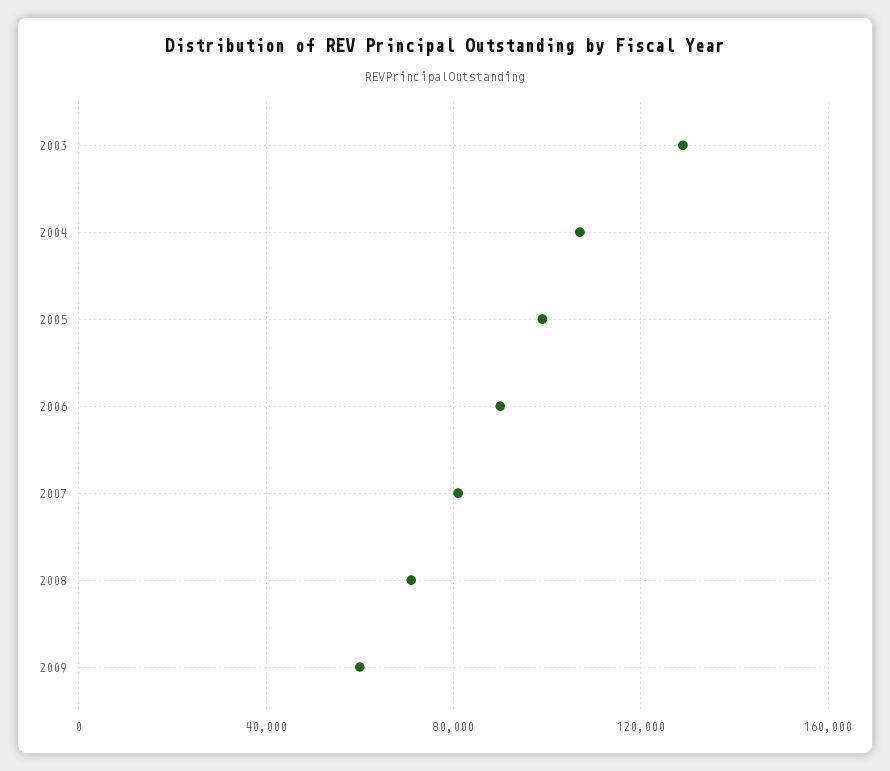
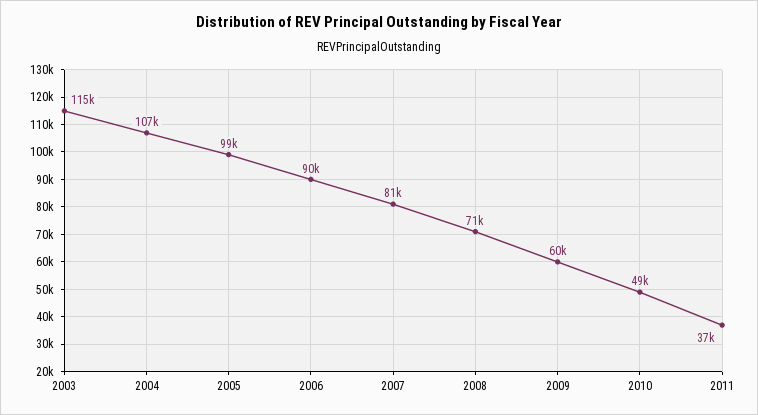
2003: 130000 -> 115000
2010: none -> 49000
2011: none -> 37000

